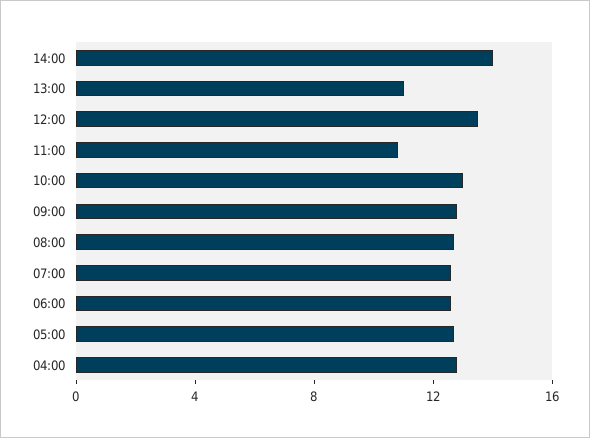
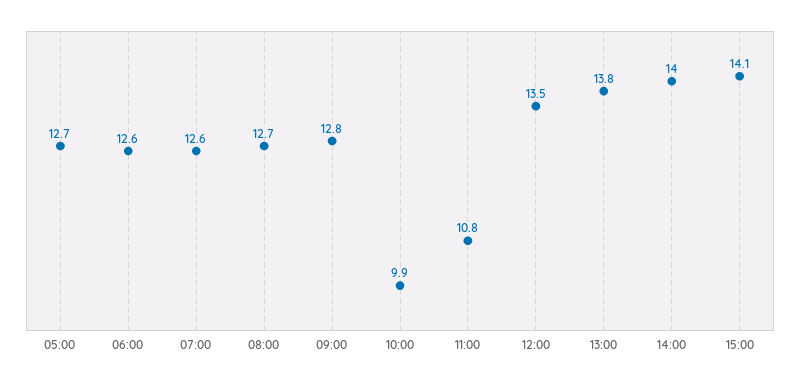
13:00: 11 -> 13.8
10:00: 13 -> 9.9
04:00: 13 -> none
15:00: none -> 14.1

